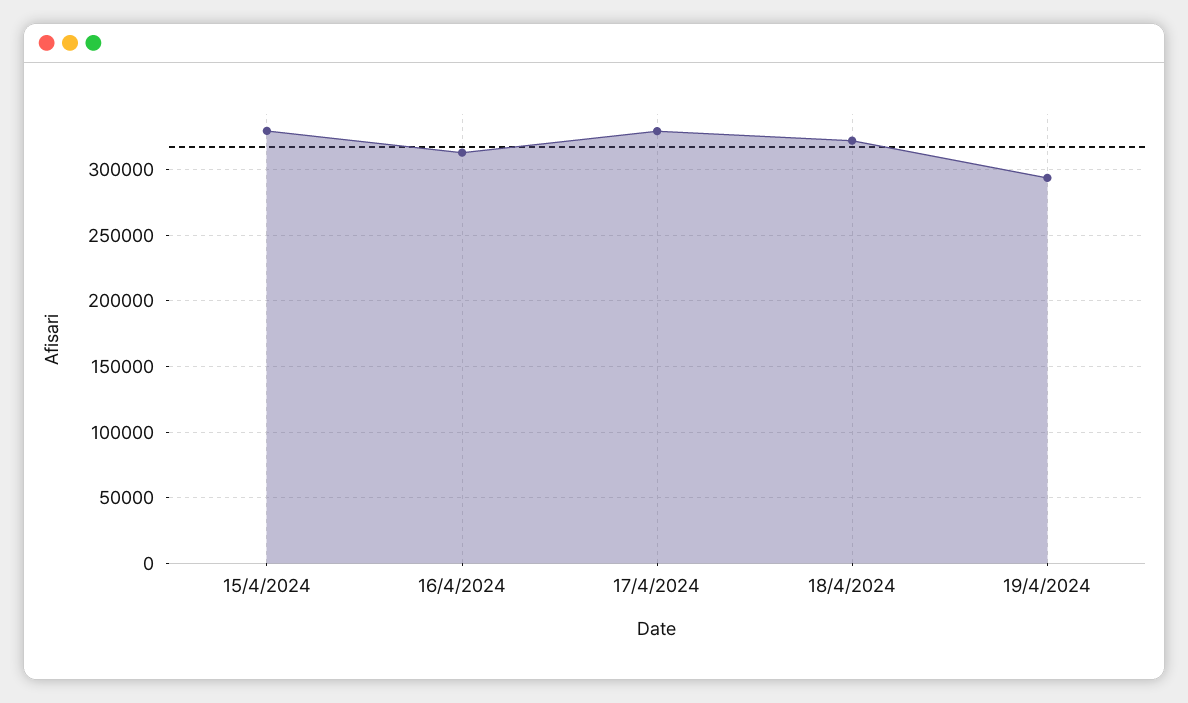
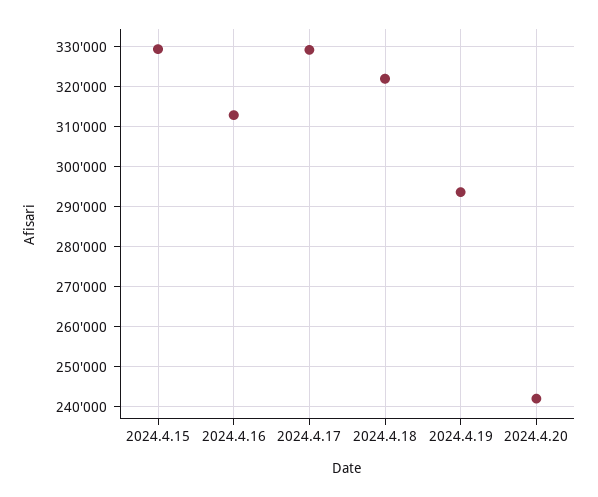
2024.4.20: none -> 242000

